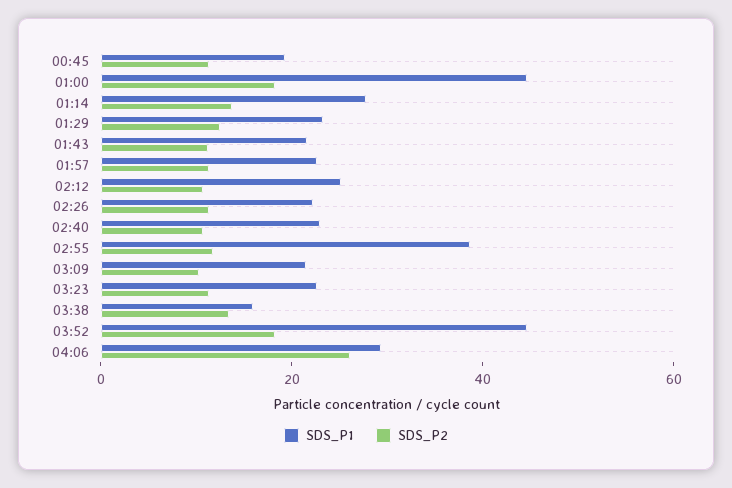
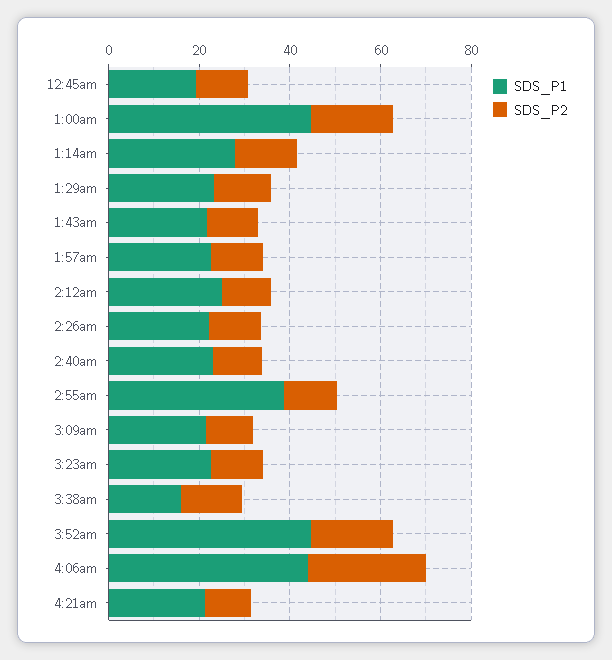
SDS_P1, 04:06: 30 -> 45
SDS_P1, 4:21am: none -> 20
SDS_P2, 4:21am: none -> 10

